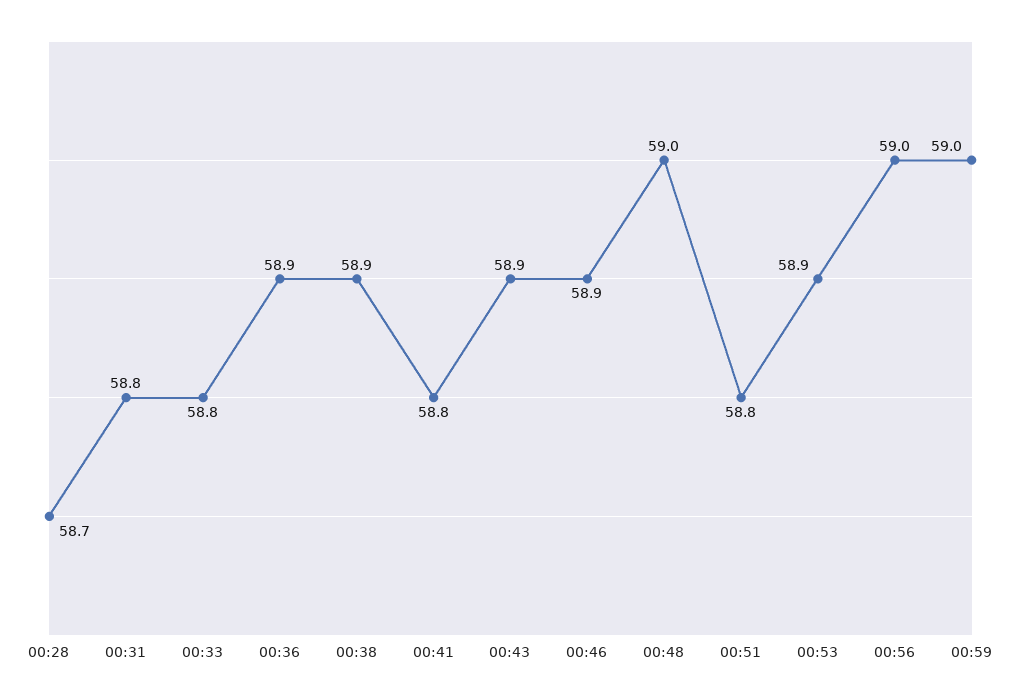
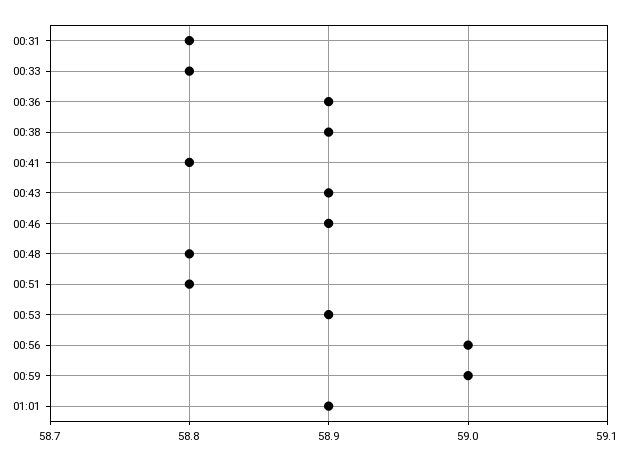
00:28: 58.7 -> none
00:48: 59 -> 58.8
01:01: none -> 58.9

